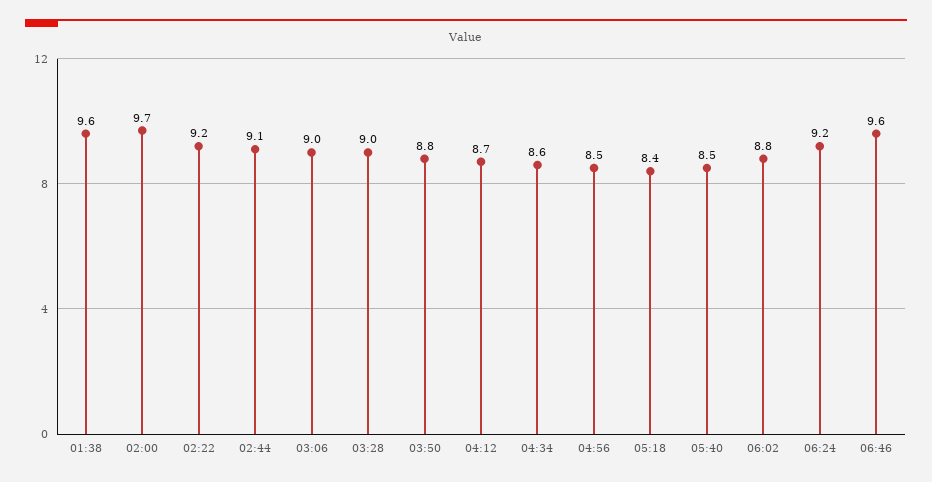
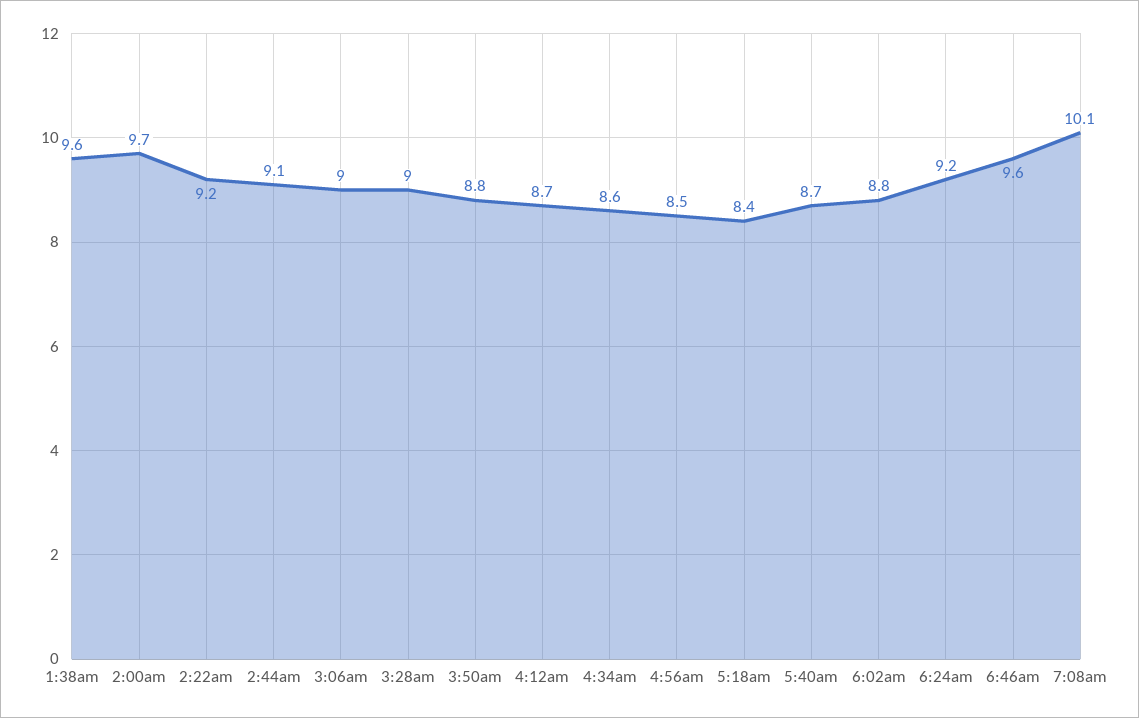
05:40: 8.5 -> 8.7
7:08am: none -> 10.1

